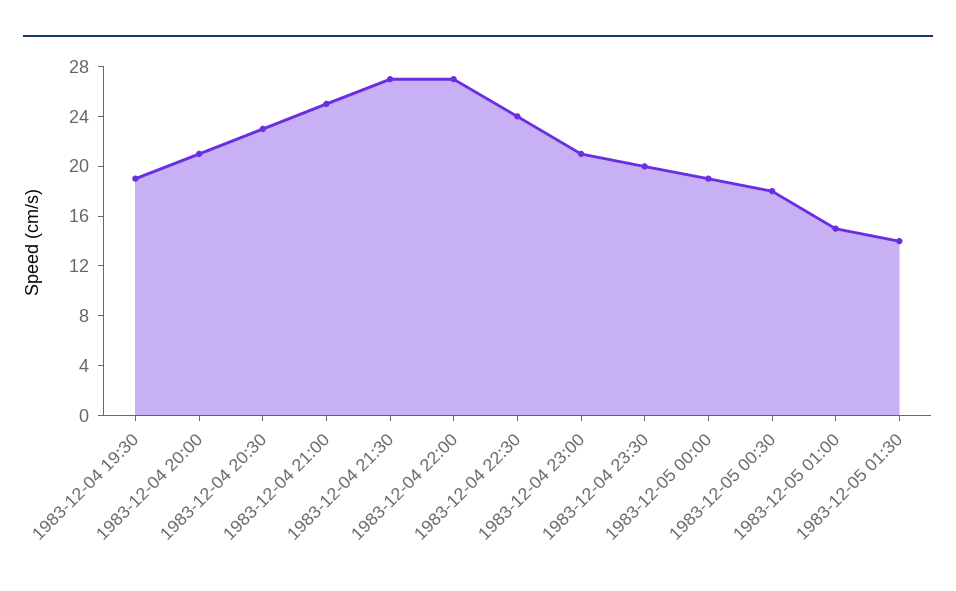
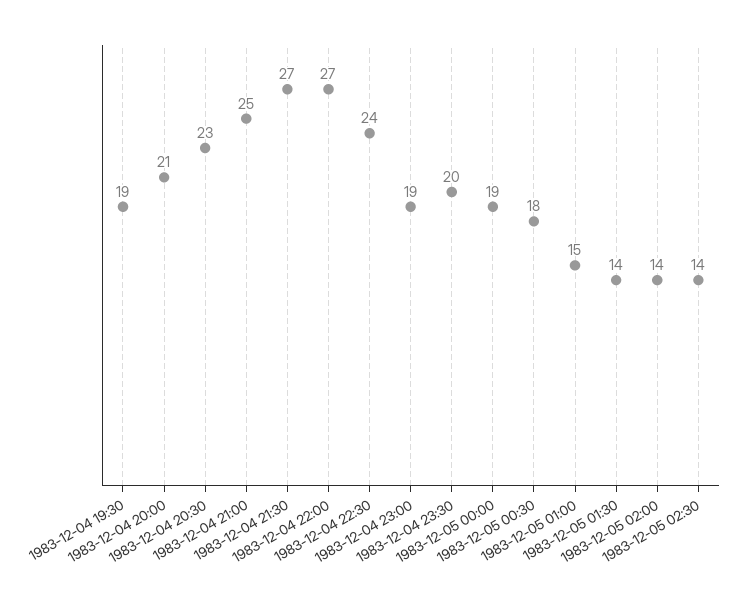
1983-12-04 23:00: 21 -> 19
1983-12-05 02:00: none -> 14
1983-12-05 02:30: none -> 14

